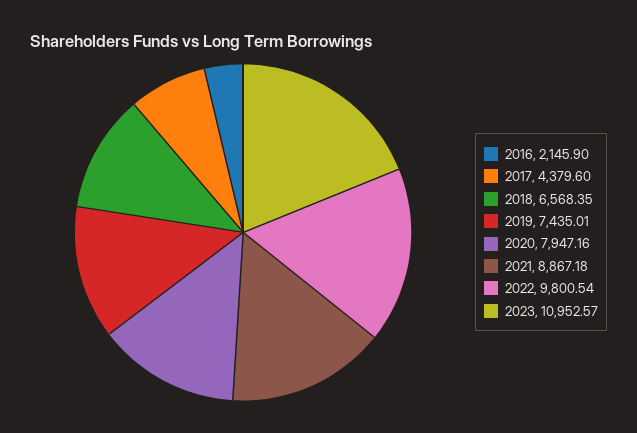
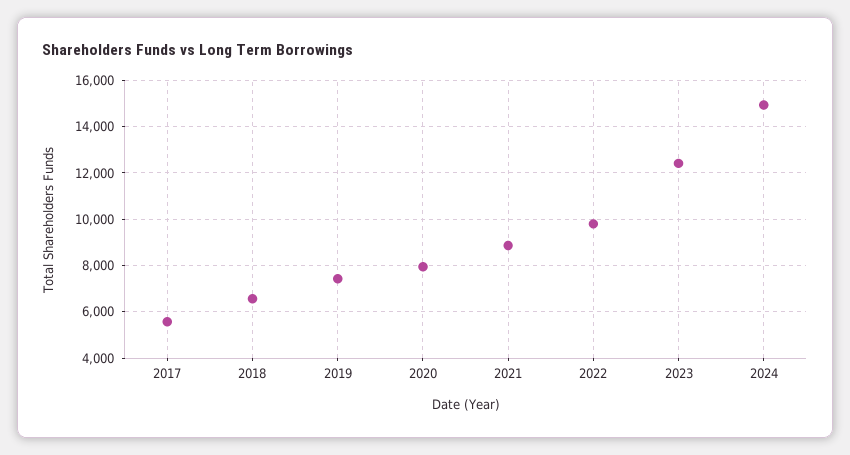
2016: 2145.9 -> none
2017: 4379.6 -> 5500
2023: 10952.57 -> 12500
2024: none -> 15000

